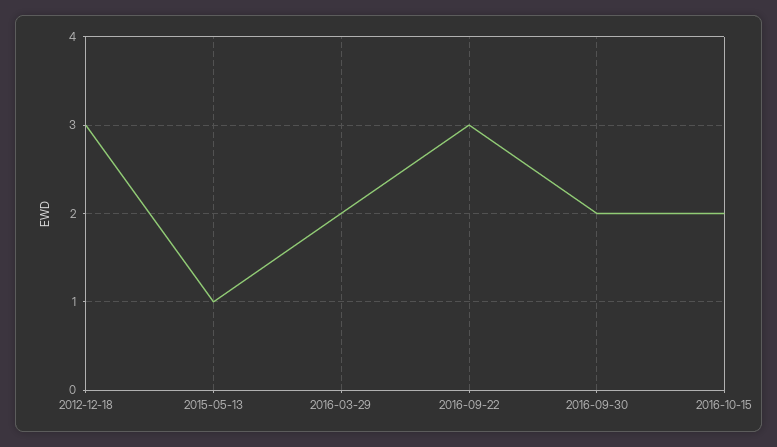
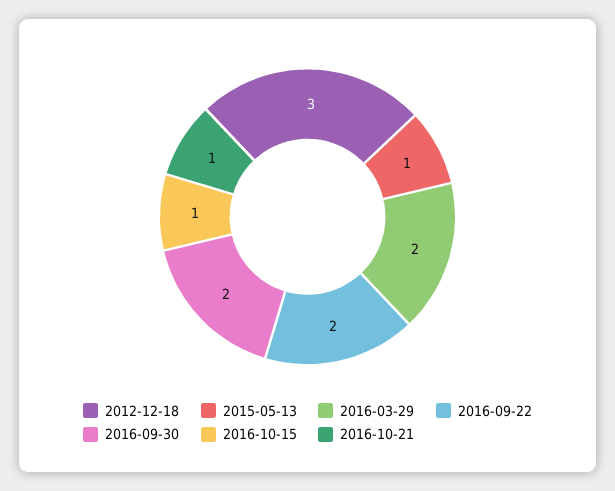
2016-09-22: 3 -> 2
2016-10-15: 2 -> 1
2016-10-21: none -> 1

